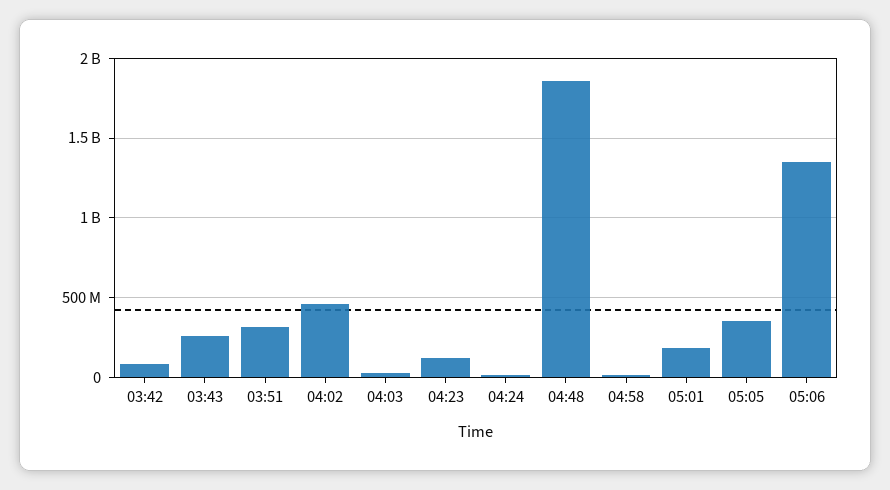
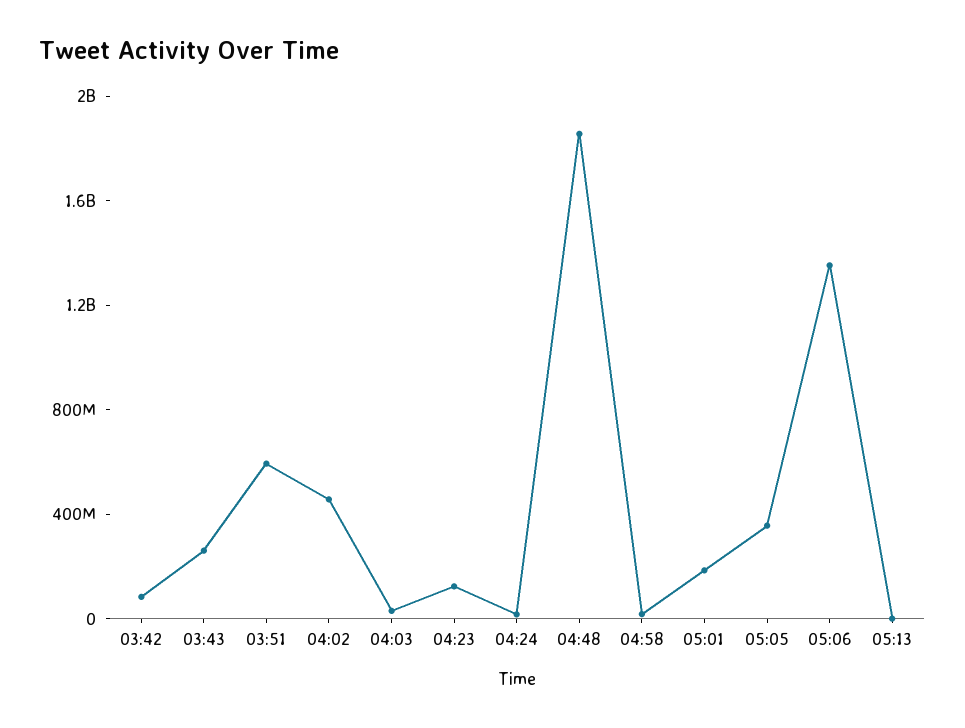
03:51: 300000000 -> 600000000
05:13: none -> 0

